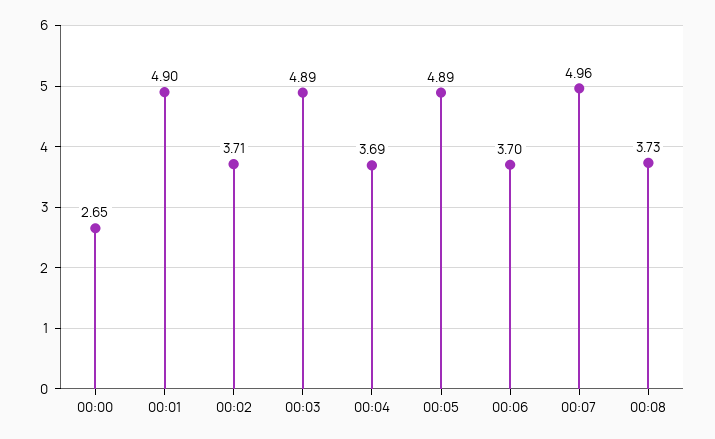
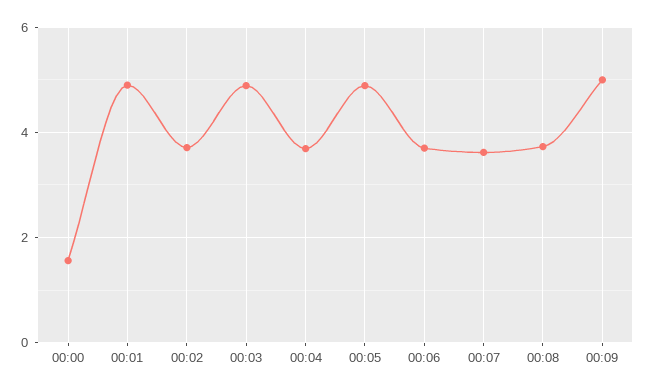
00:00: 2.65 -> 1.6
00:07: 4.96 -> 3.6
00:09: none -> 5

